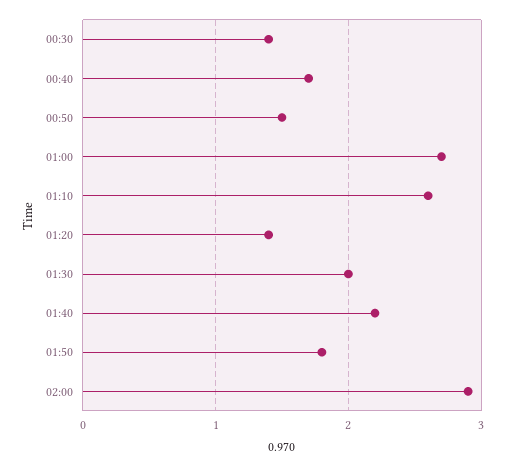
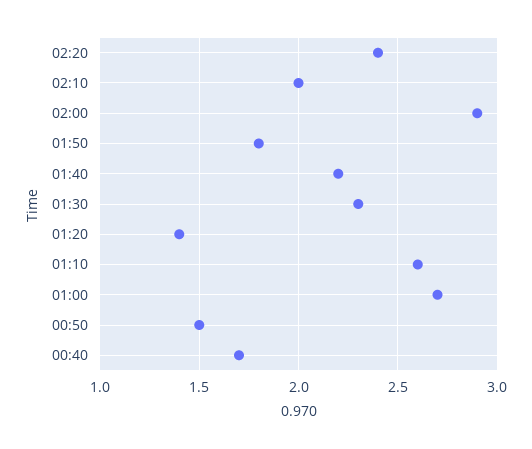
00:30: 1.4 -> none
01:30: 2 -> 2.3
02:20: none -> 2.4
02:10: none -> 2

